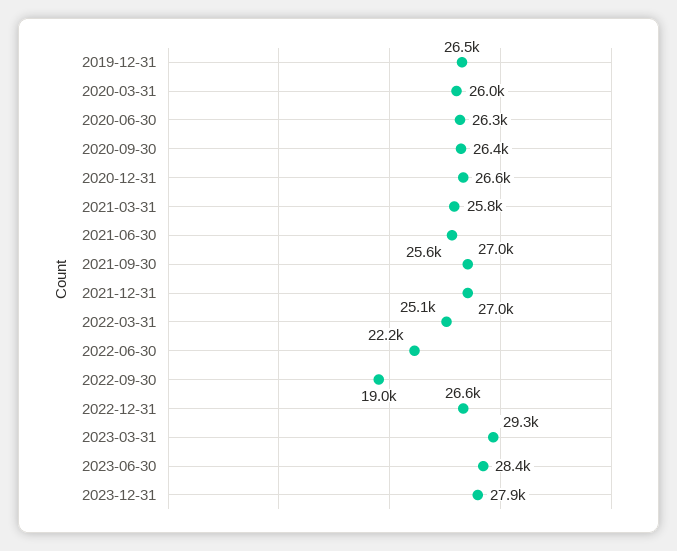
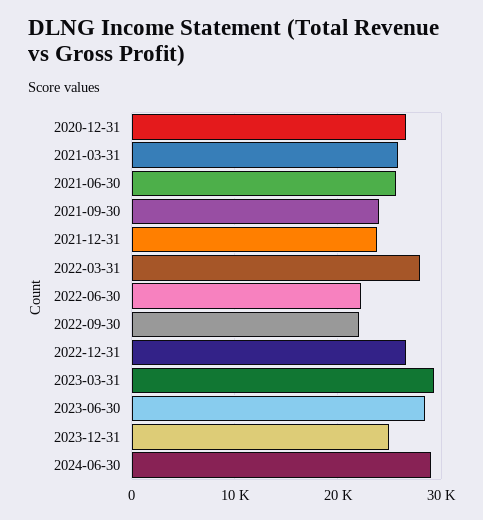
2019-12-31: 26500 -> none
2020-03-31: 26000 -> none
2020-06-30: 26300 -> none
2020-09-30: 26400 -> none
2021-09-30: 27000 -> 24000
2021-12-31: 27000 -> 24000
2022-03-31: 25100 -> 28000
2022-09-30: 19000 -> 22000
2023-12-31: 27900 -> 25000
2024-06-30: none -> 29000

